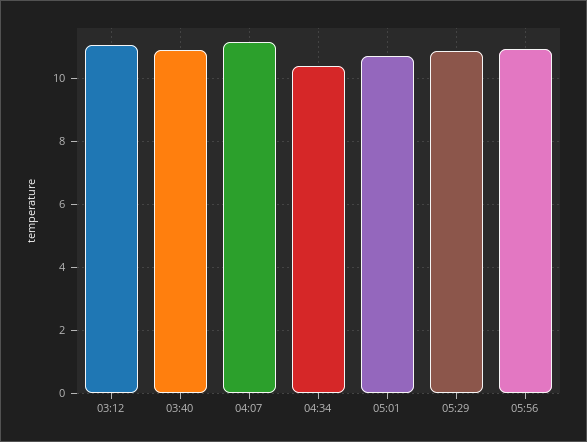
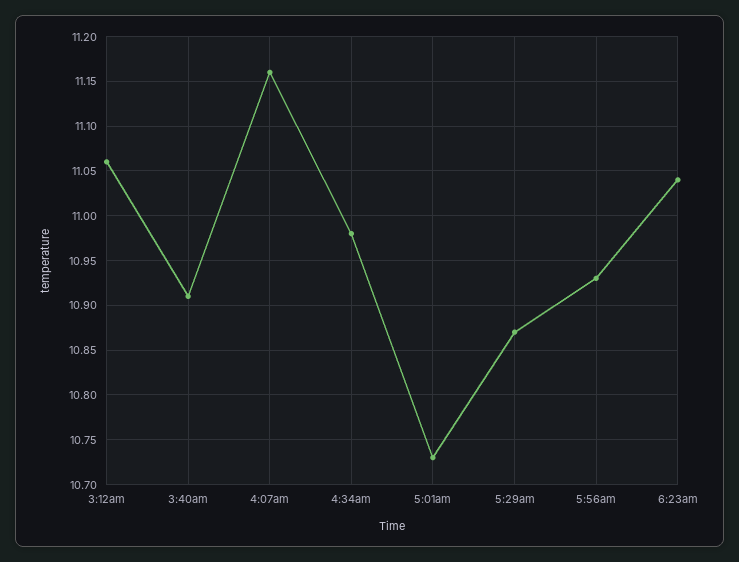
04:34: 10.4 -> 10.98
6:23am: none -> 11.04

